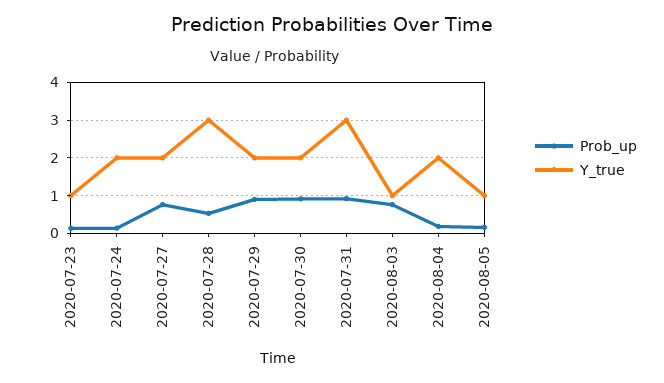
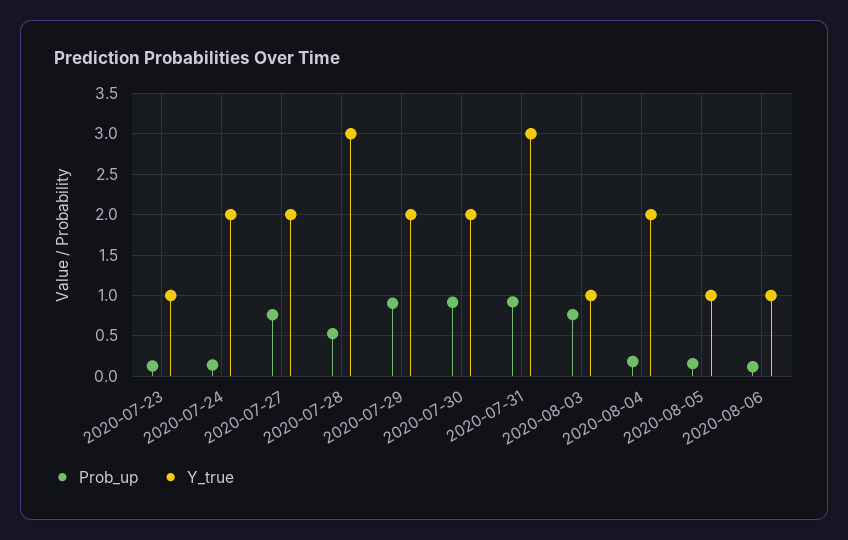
Prob_up, 2020-08-06: none -> 0.1
Y_true, 2020-08-06: none -> 1

